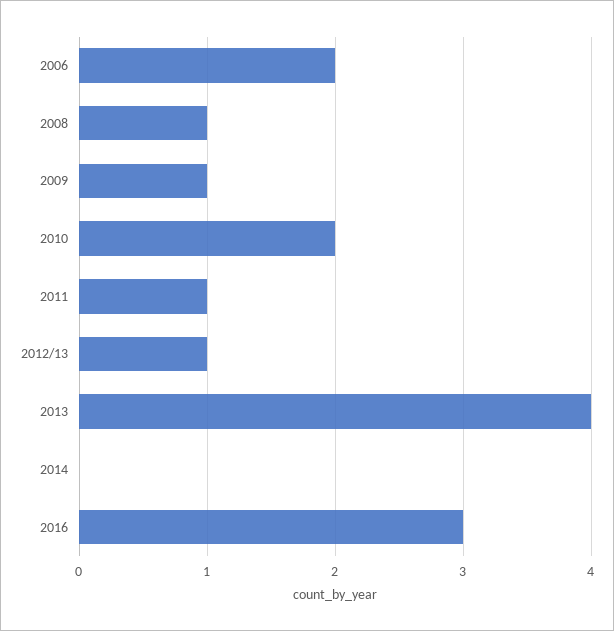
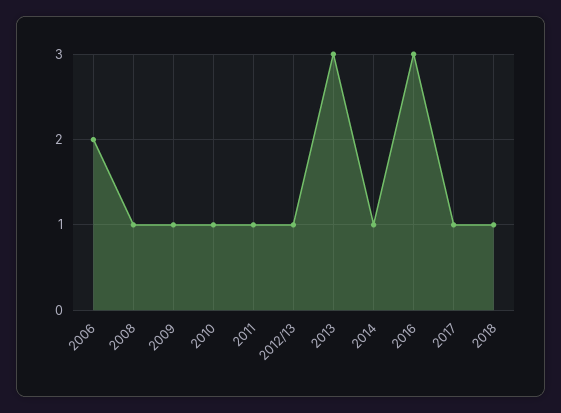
2010: 2 -> 1
2013: 4 -> 3
2014: 0 -> 1
2017: none -> 1
2018: none -> 1

